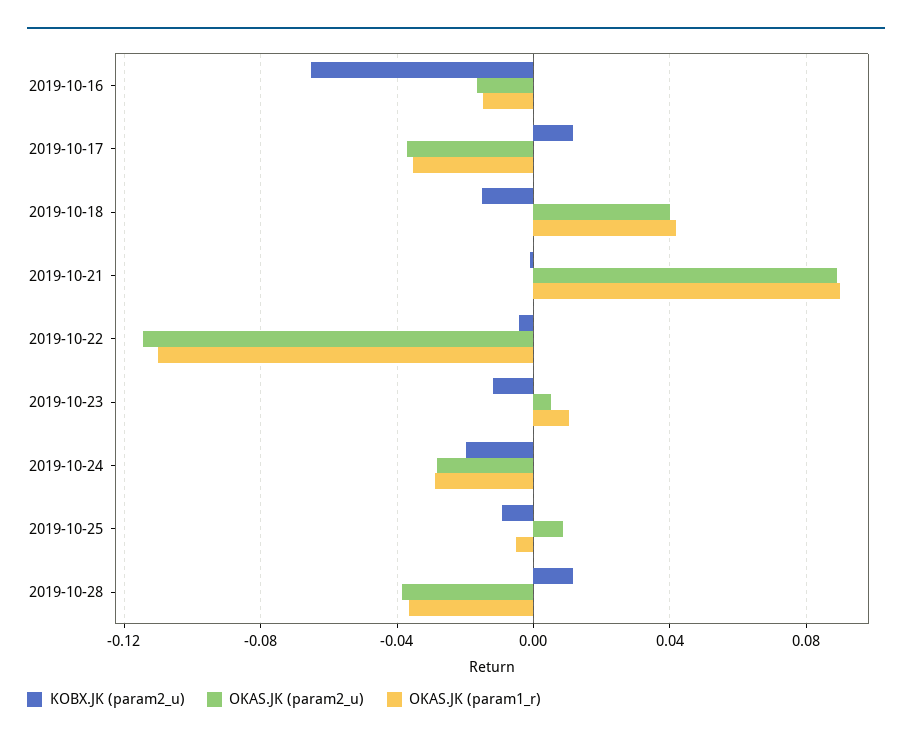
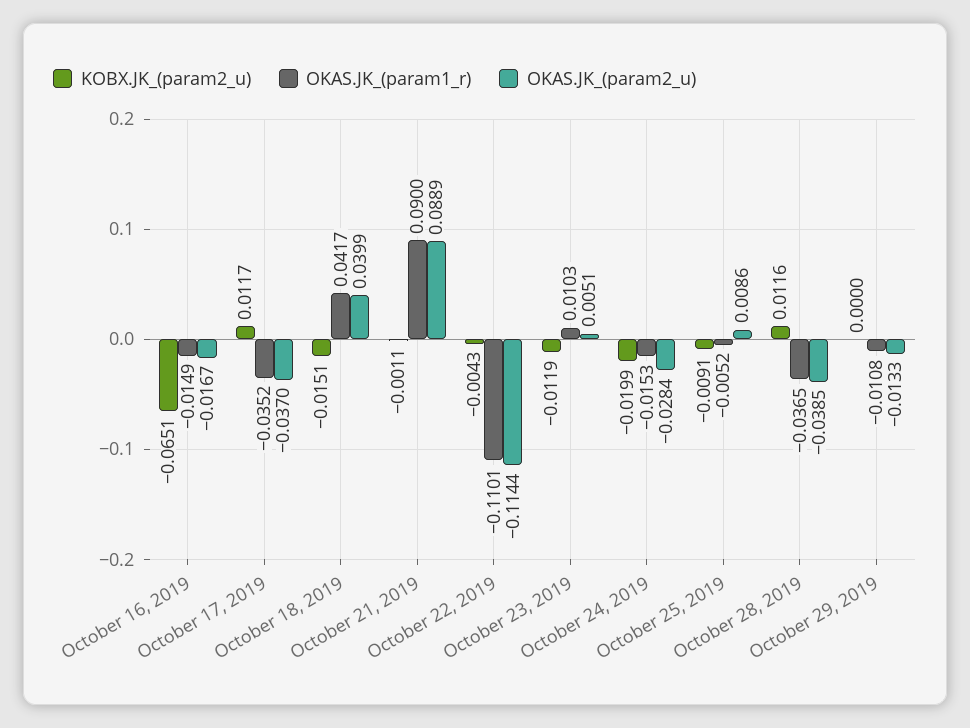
OKAS.JK (param1_r), 2019-10-24: -0.03 -> -0.0153
KOBX.JK (param2_u), October 29, 2019: none -> 0
OKAS.JK (param1_r), October 29, 2019: none -> -0.0108
OKAS.JK (param2_u), October 29, 2019: none -> -0.0133

